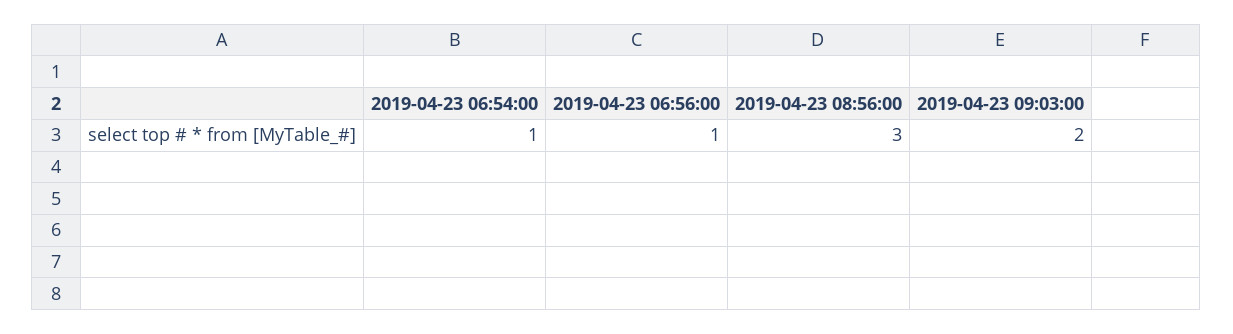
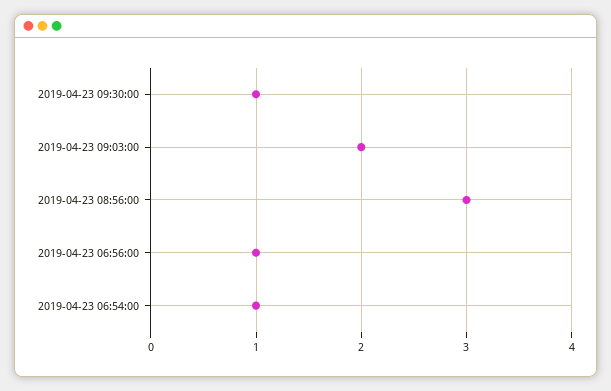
2019-04-23 09:30:00: none -> 1

